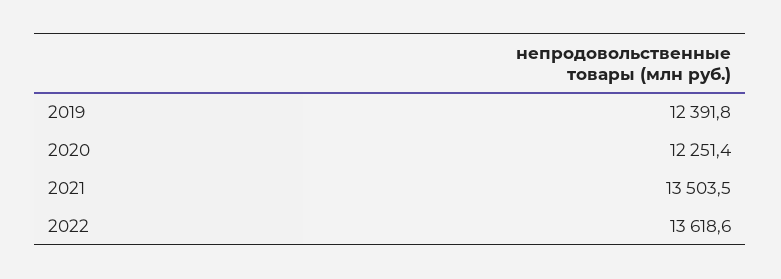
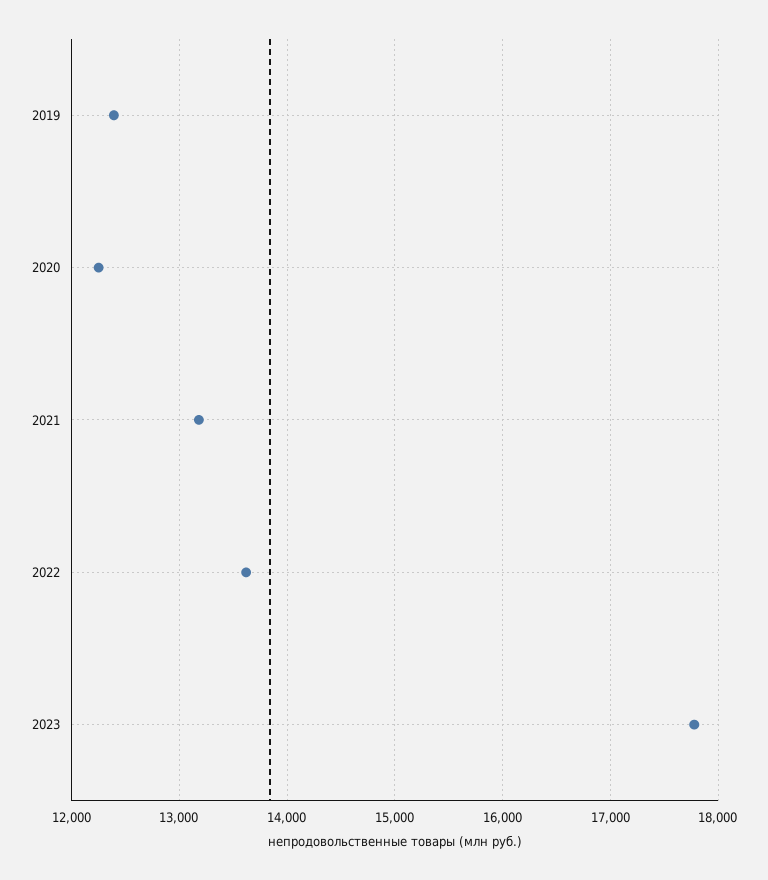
2021: 13503.5 -> 13200
2023: none -> 17800

